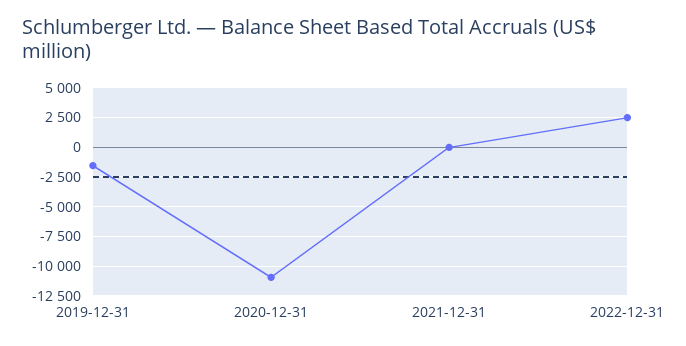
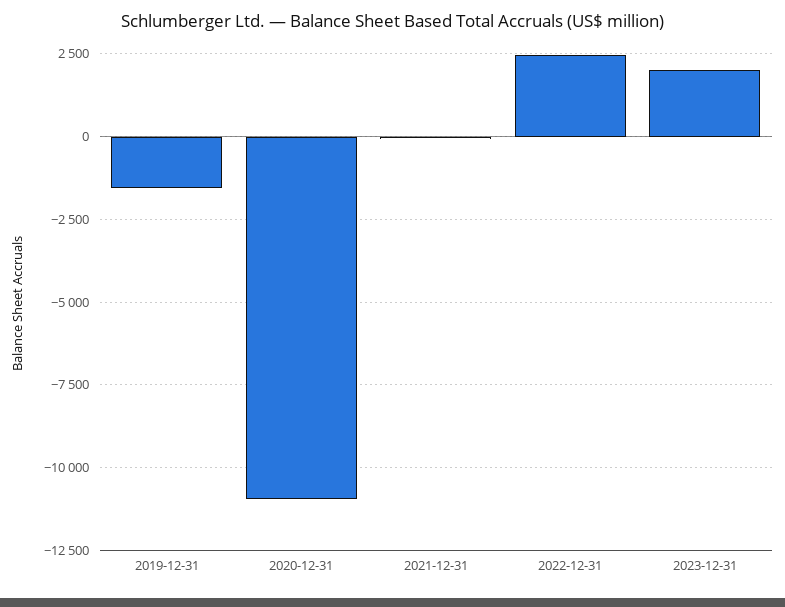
2023-12-31: none -> 2000

